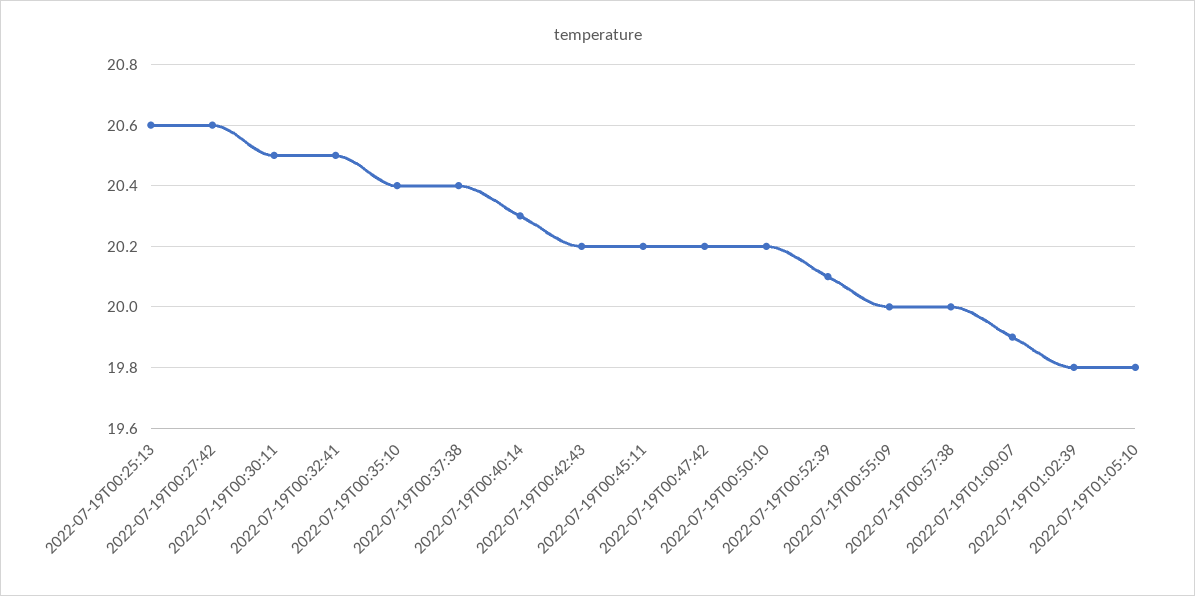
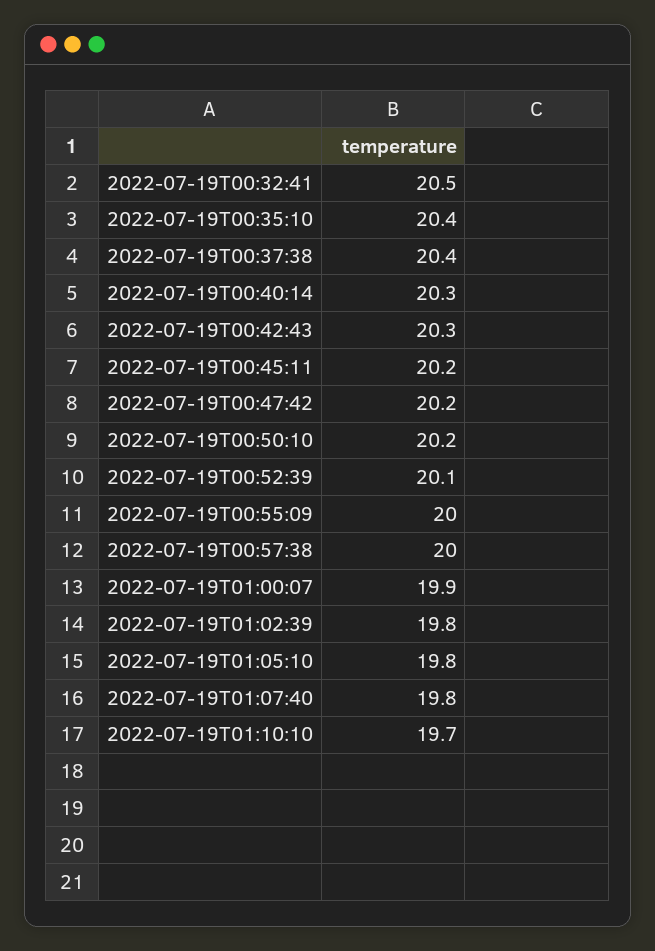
2022-07-19T00:25:13: 20.6 -> none
2022-07-19T00:27:42: 20.6 -> none
2022-07-19T00:30:11: 20.5 -> none
2022-07-19T00:42:43: 20.2 -> 20.3
2022-07-19T01:07:40: none -> 19.8
2022-07-19T01:10:10: none -> 19.7

